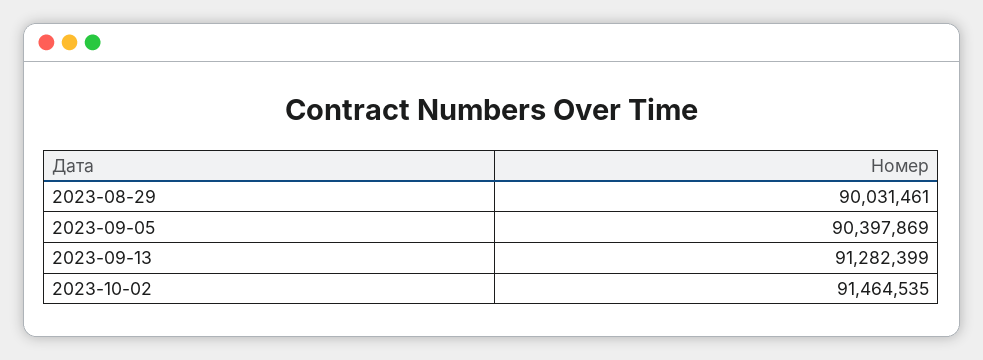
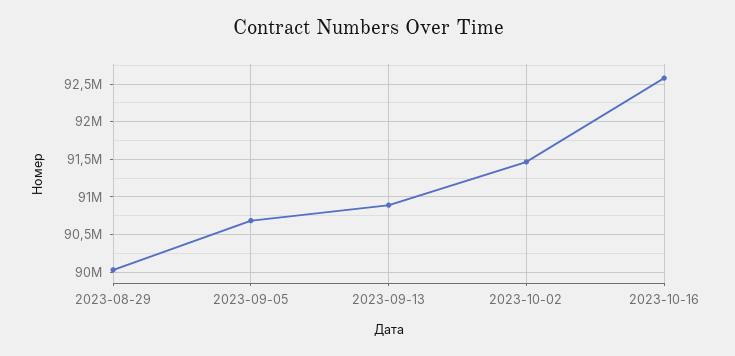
2023-09-05: 90397869 -> 90700000
2023-09-13: 91282399 -> 90900000
2023-10-16: none -> 92600000

